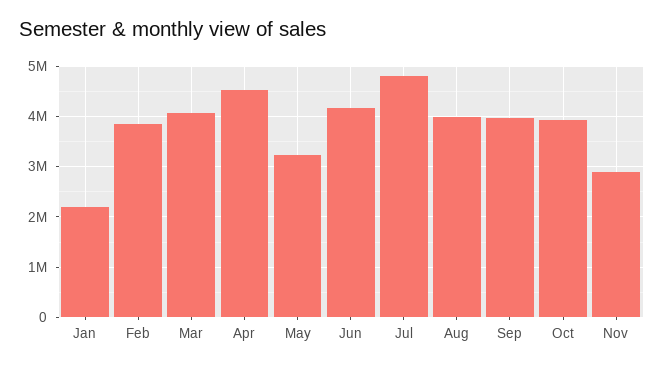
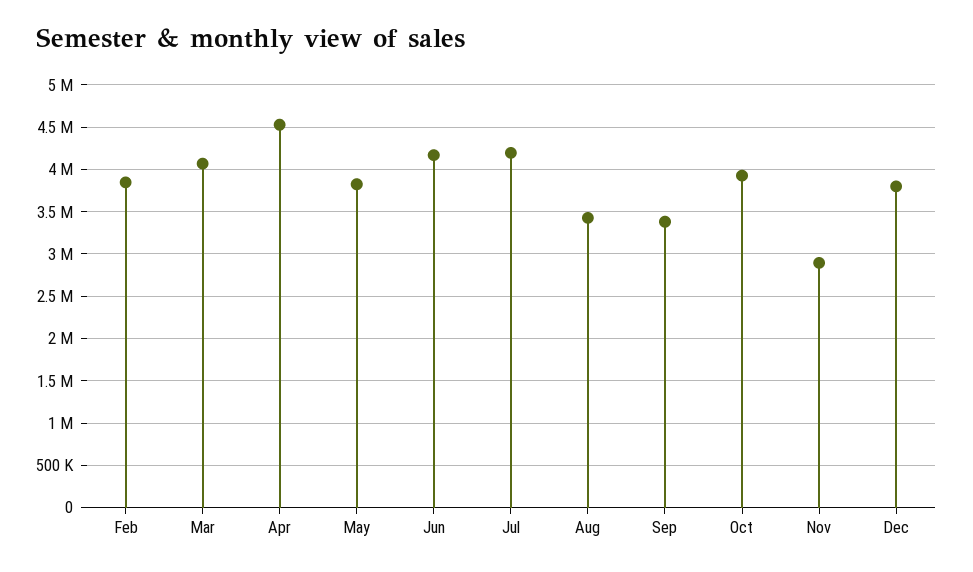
Jan: 2200000 -> none
May: 3200000 -> 3800000
Jul: 4800000 -> 4200000
Aug: 4000000 -> 3400000
Sep: 4000000 -> 3400000
Dec: none -> 3800000

